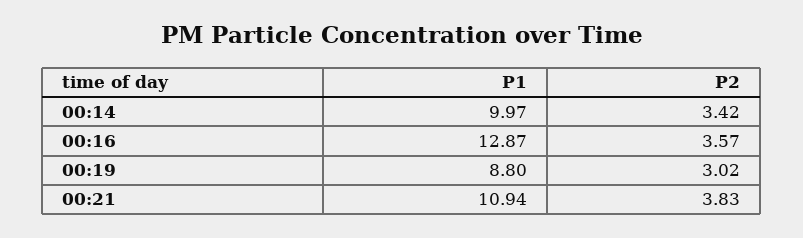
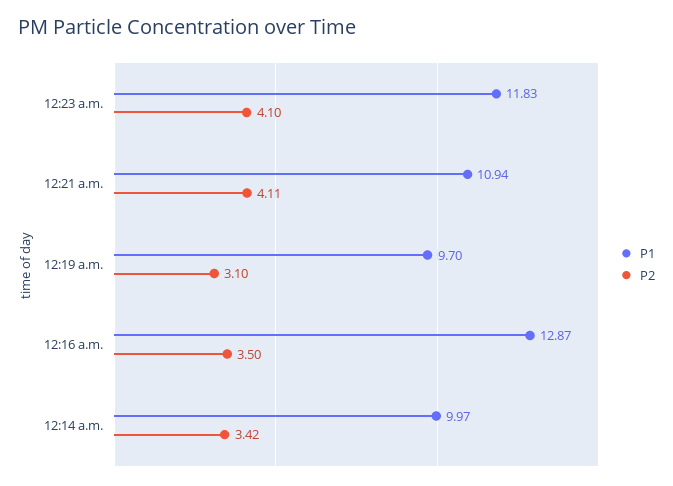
P2, 00:16: 3.57 -> 3.5
P1, 00:19: 8.8 -> 9.7
P2, 00:19: 3.02 -> 3.1
P2, 00:21: 3.83 -> 4.11
P1, 12:23 a.m.: none -> 11.83
P2, 12:23 a.m.: none -> 4.1

